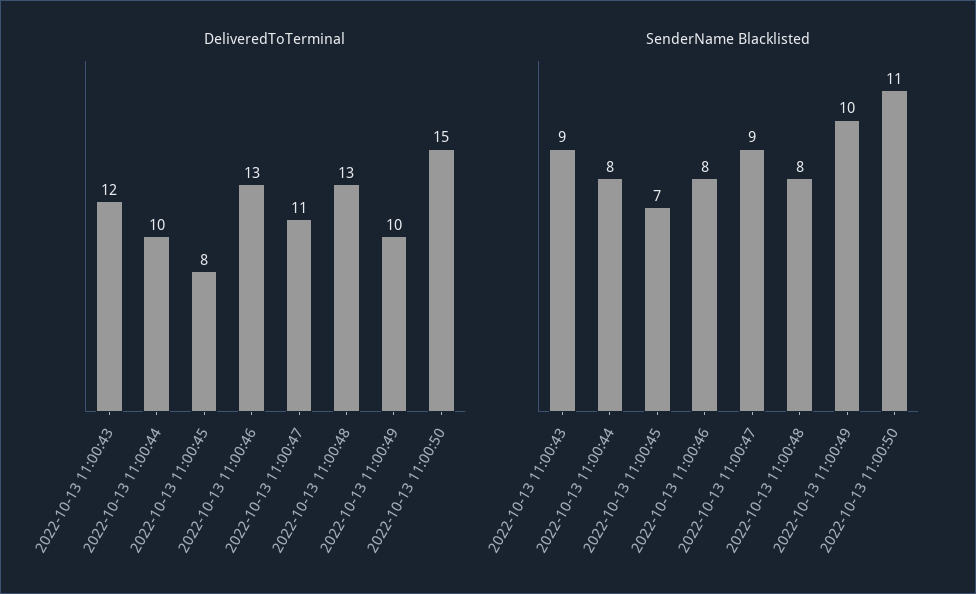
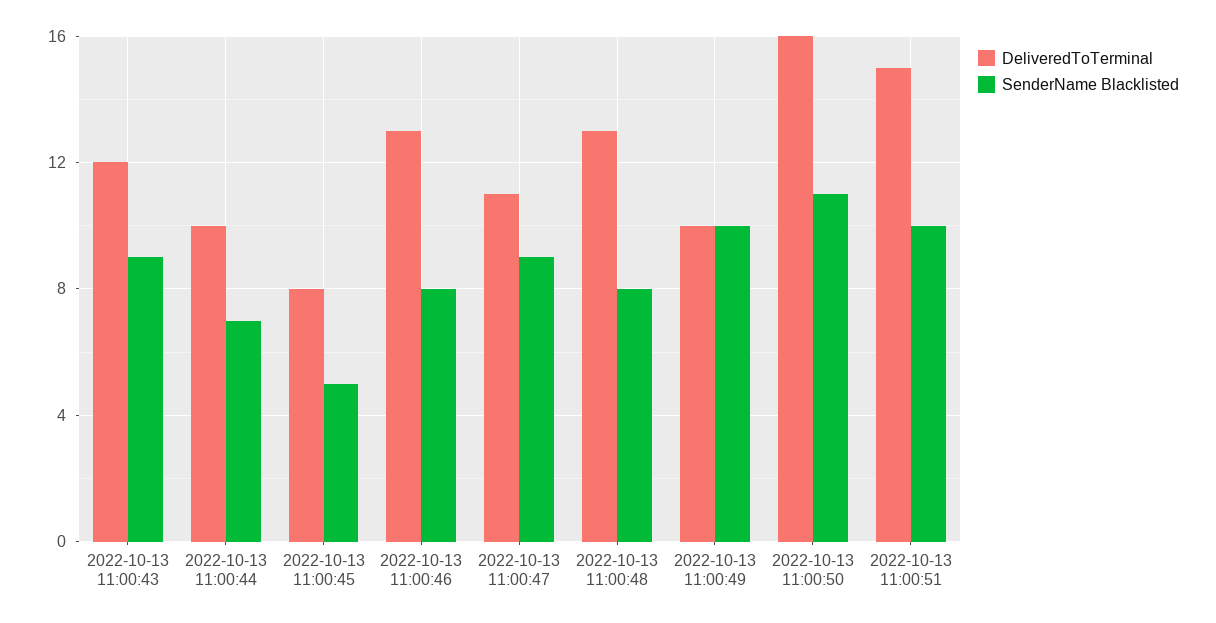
DeliveredToTerminal, 2022-10-13 11:00:50: 15 -> 16
SenderName Blacklisted, 2022-10-13 11:00:44: 8 -> 7
SenderName Blacklisted, 2022-10-13 11:00:45: 7 -> 5
DeliveredToTerminal, 2022-10-13 11:00:51: none -> 15
SenderName Blacklisted, 2022-10-13 11:00:51: none -> 10

